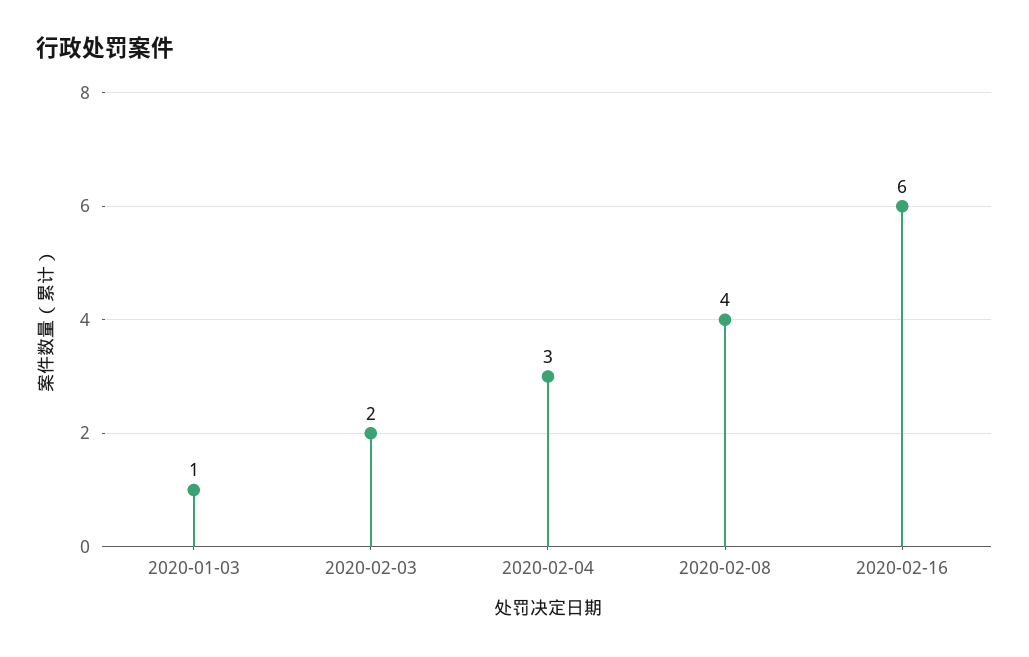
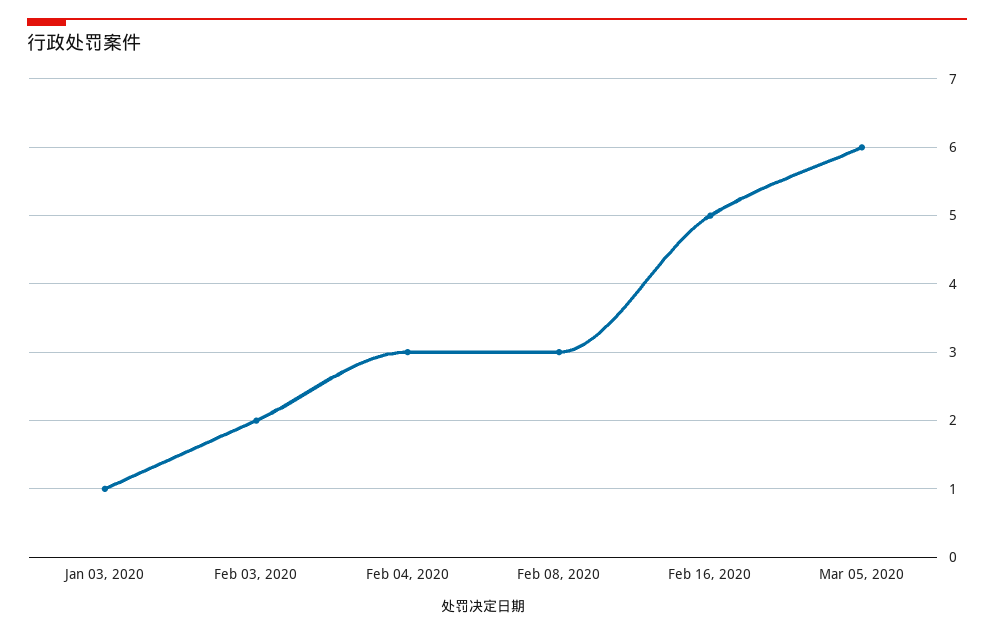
2020-02-08: 4 -> 3
2020-02-16: 6 -> 5
Mar 05, 2020: none -> 6

